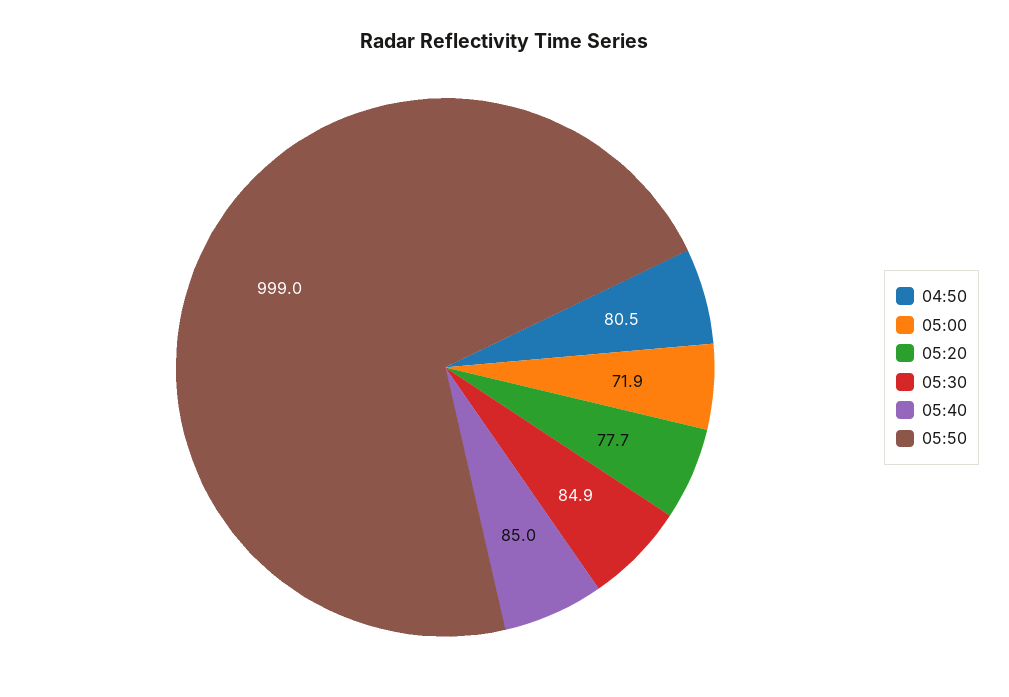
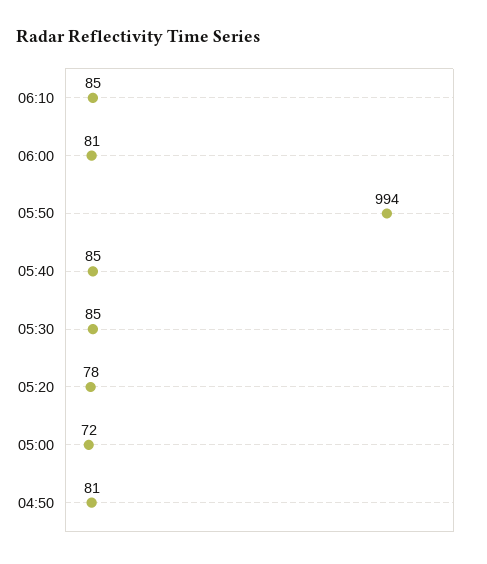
05:50: 999 -> 994
06:10: none -> 85
06:00: none -> 81

